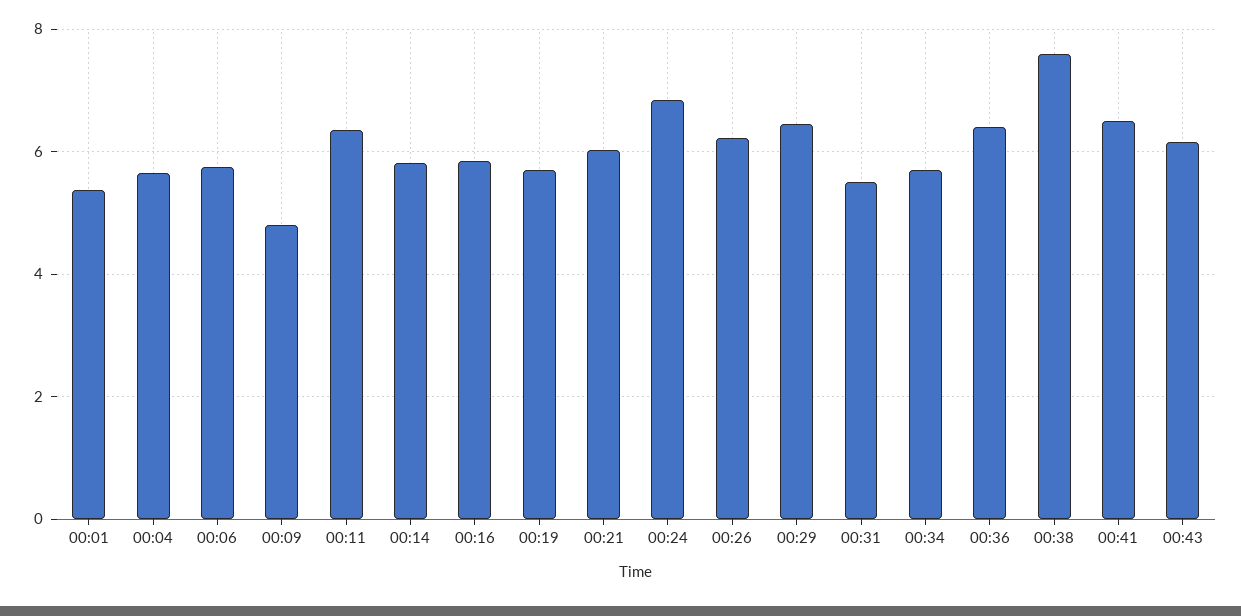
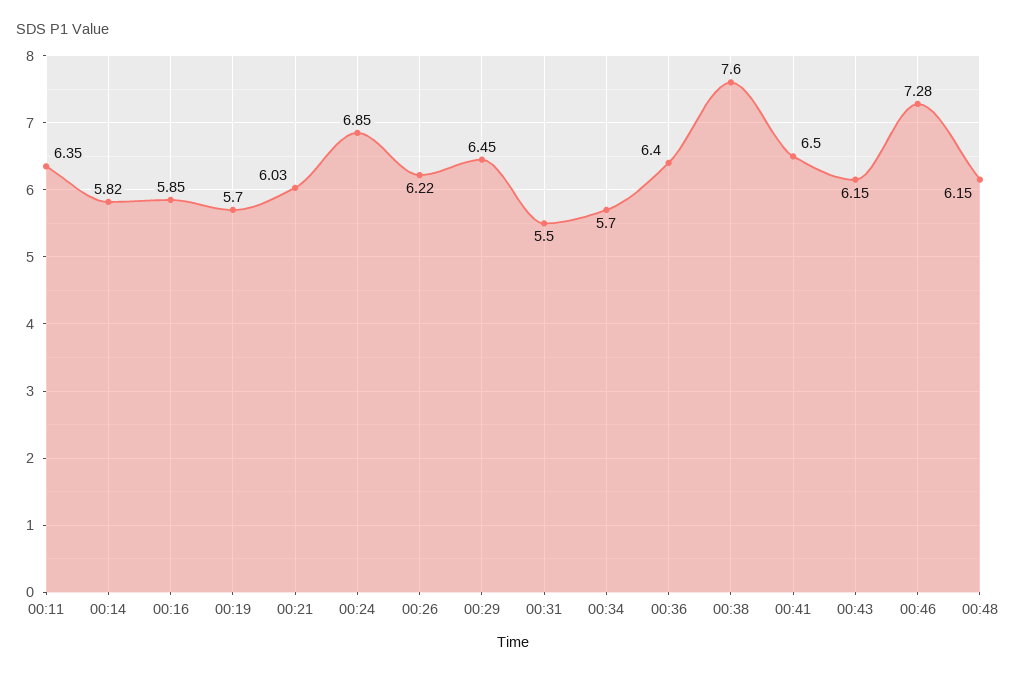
00:01: 5.4 -> none
00:04: 5.6 -> none
00:06: 5.8 -> none
00:09: 4.8 -> none
00:46: none -> 7.28
00:48: none -> 6.15

